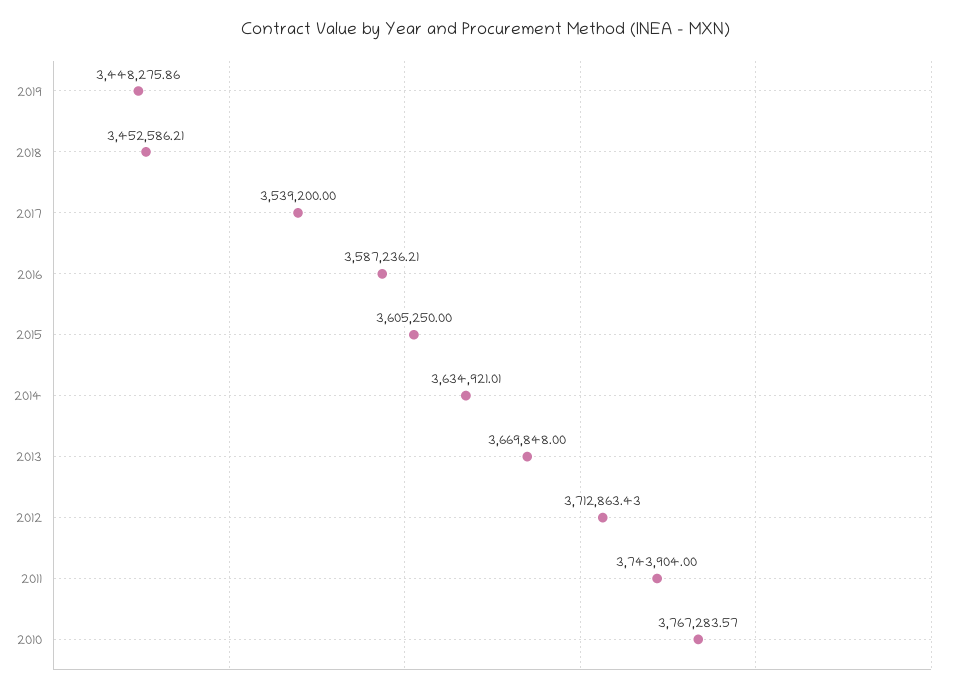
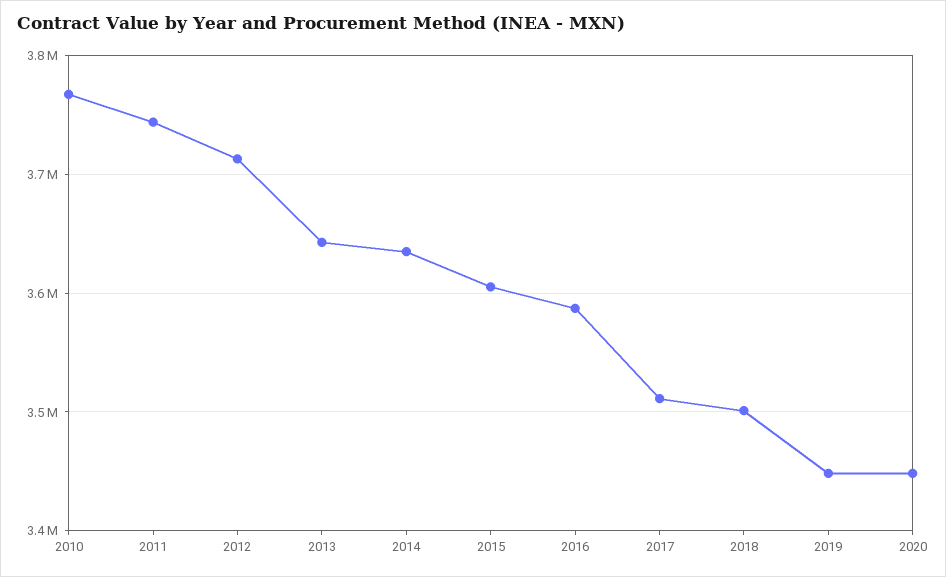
2018: 3452586.21 -> 3500000
2017: 3539200 -> 3510000
2013: 3669848 -> 3640000
2020: none -> 3450000

